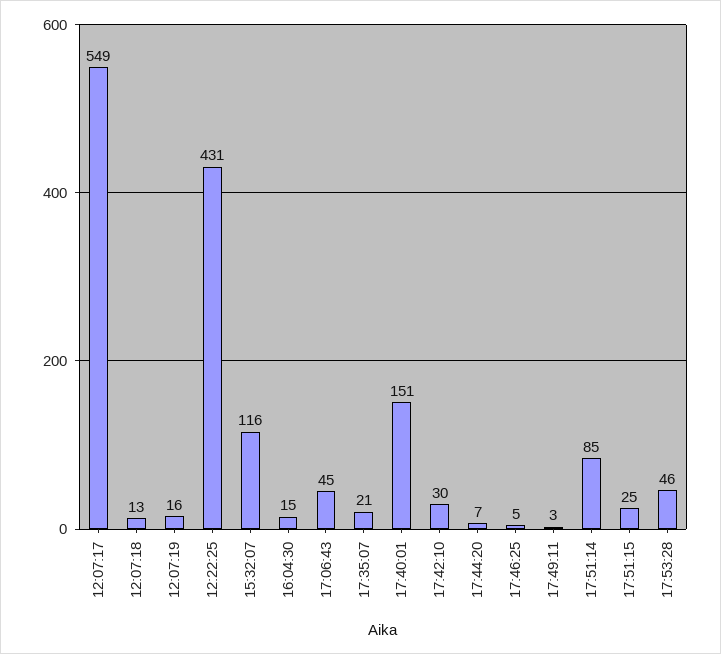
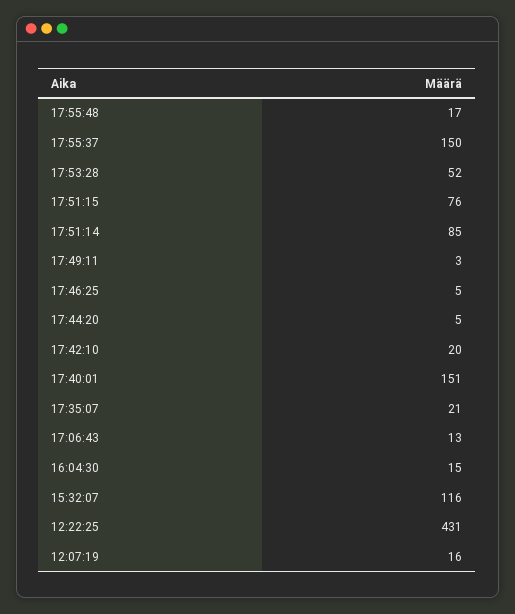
12:07:17: 549 -> none
12:07:18: 13 -> none
17:06:43: 45 -> 13
17:42:10: 30 -> 20
17:44:20: 7 -> 5
17:51:15: 25 -> 76
17:53:28: 46 -> 52
17:55:48: none -> 17
17:55:37: none -> 150

